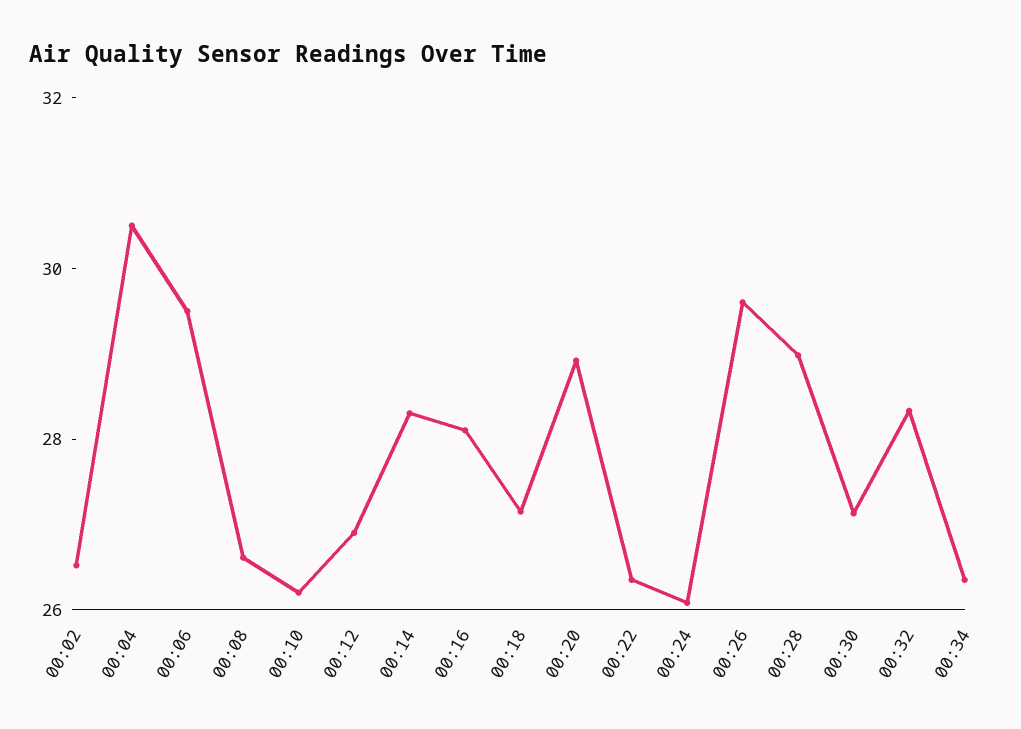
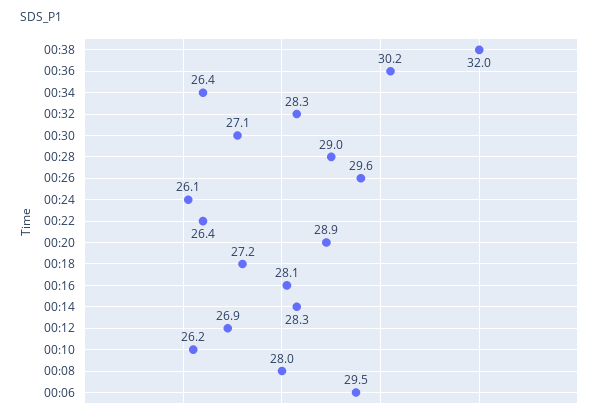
00:02: 26.5 -> none
00:04: 30.5 -> none
00:08: 26.5 -> 28
00:38: none -> 32
00:36: none -> 30.2

